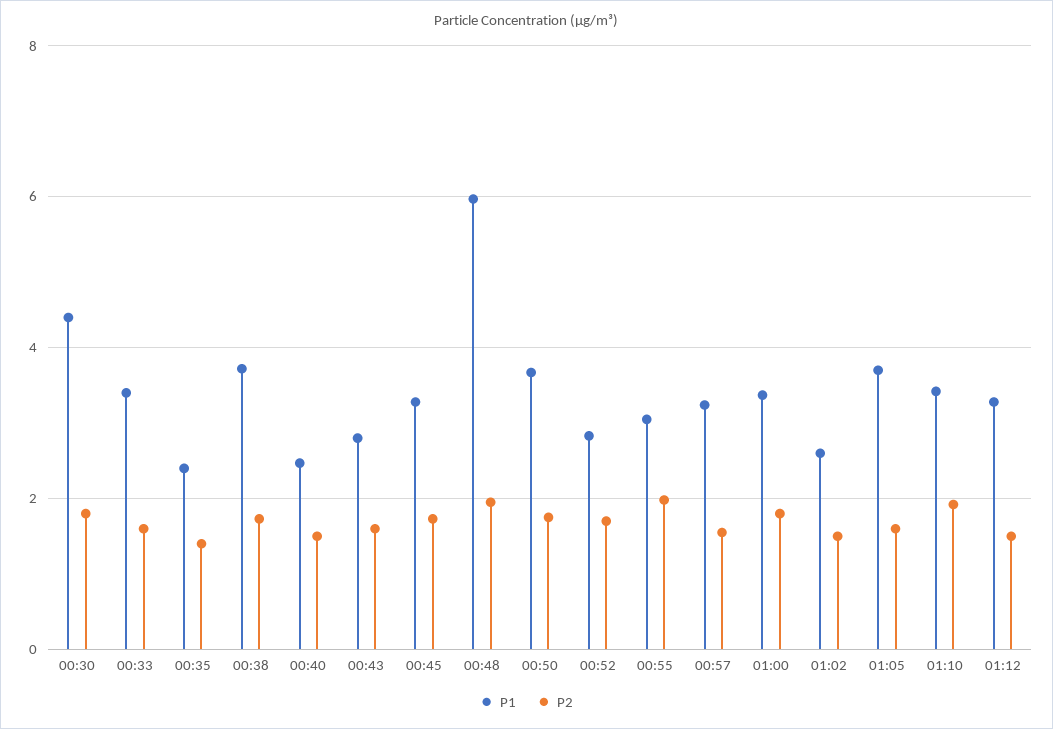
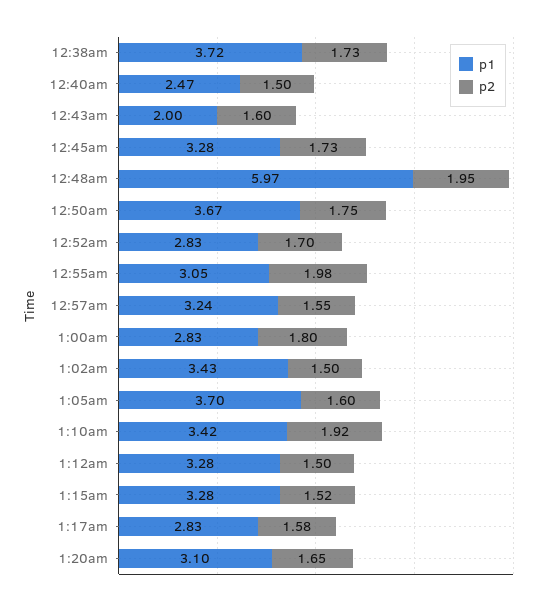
P1, 00:30: 4.4 -> none
P2, 00:30: 1.8 -> none
P1, 00:33: 3.4 -> none
P2, 00:33: 1.6 -> none
P1, 00:35: 2.4 -> none
P2, 00:35: 1.4 -> none
P1, 00:43: 2.8 -> 2
P1, 01:00: 3.4 -> 2.83
P1, 01:02: 2.6 -> 3.43
P1, 1:15am: none -> 3.28
P2, 1:15am: none -> 1.52
P1, 1:17am: none -> 2.83
P2, 1:17am: none -> 1.58
P1, 1:20am: none -> 3.1
P2, 1:20am: none -> 1.65

